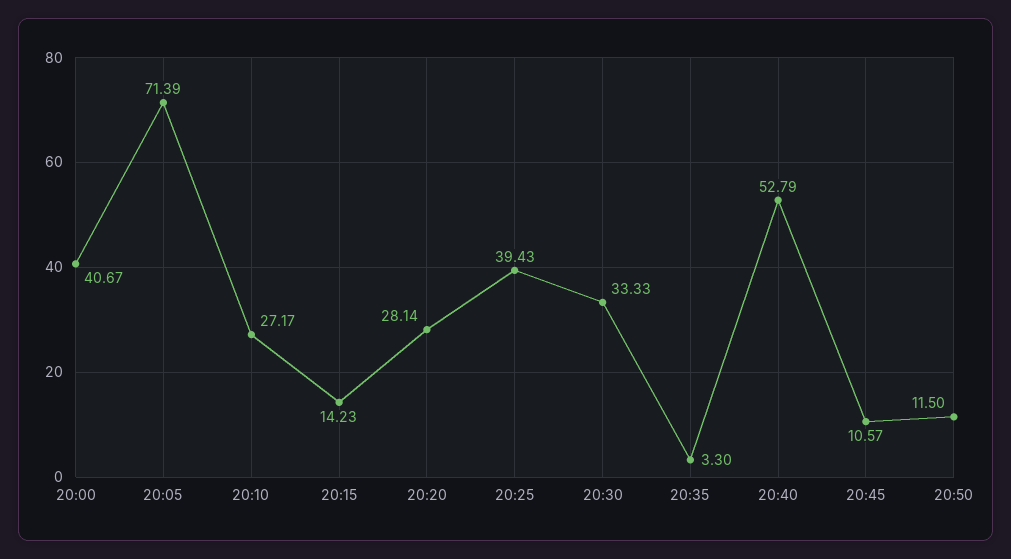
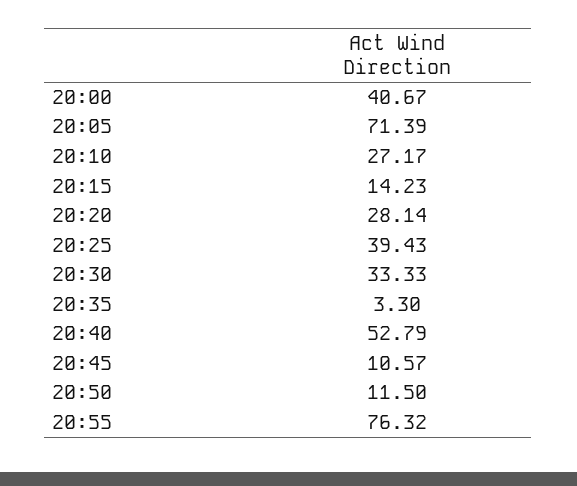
20:55: none -> 76.32

